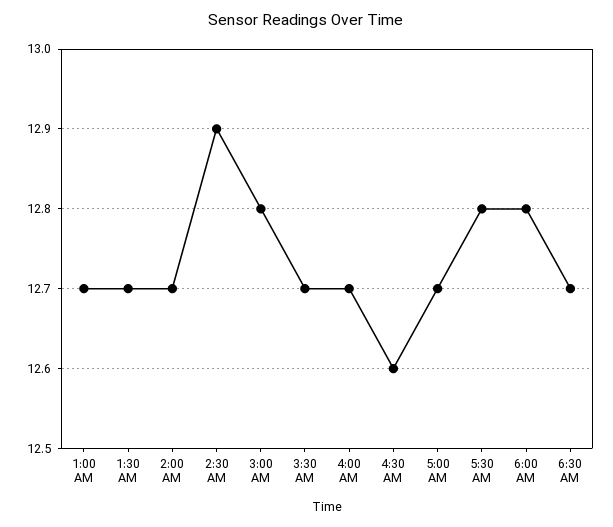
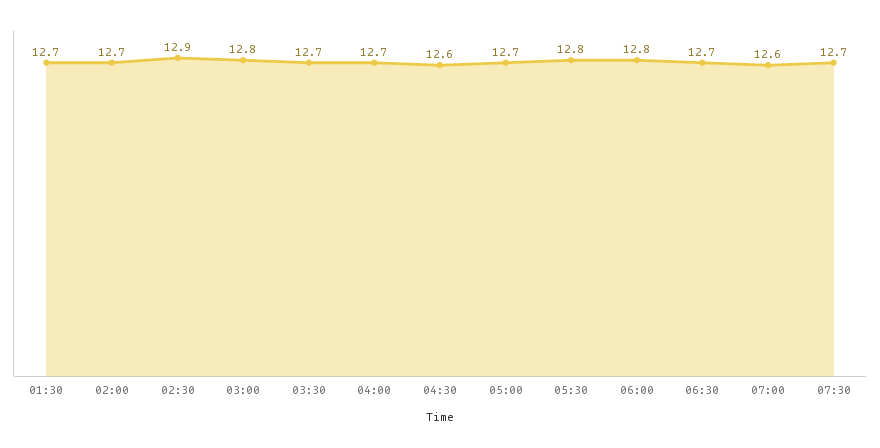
1:00 AM: 12.7 -> none
07:00: none -> 12.6
07:30: none -> 12.7

